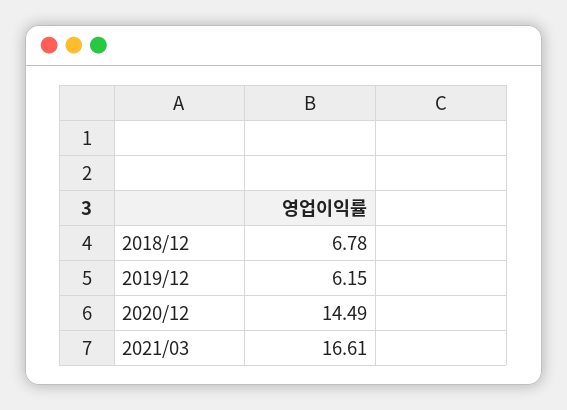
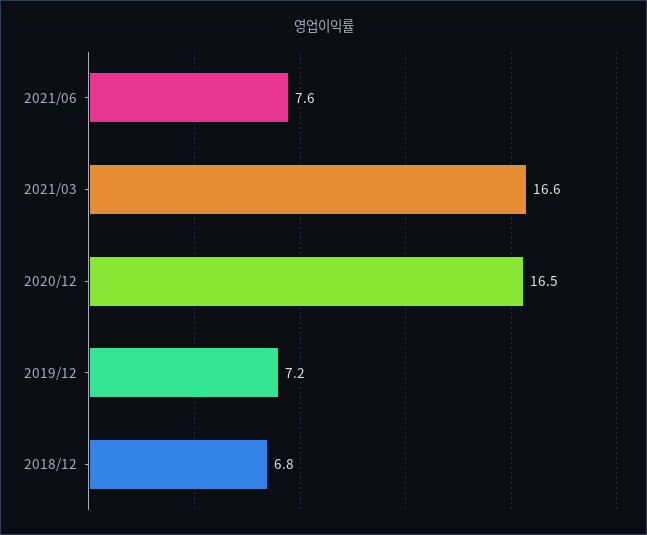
2019/12: 6.15 -> 7.2
2020/12: 14.49 -> 16.5
2021/06: none -> 7.6

